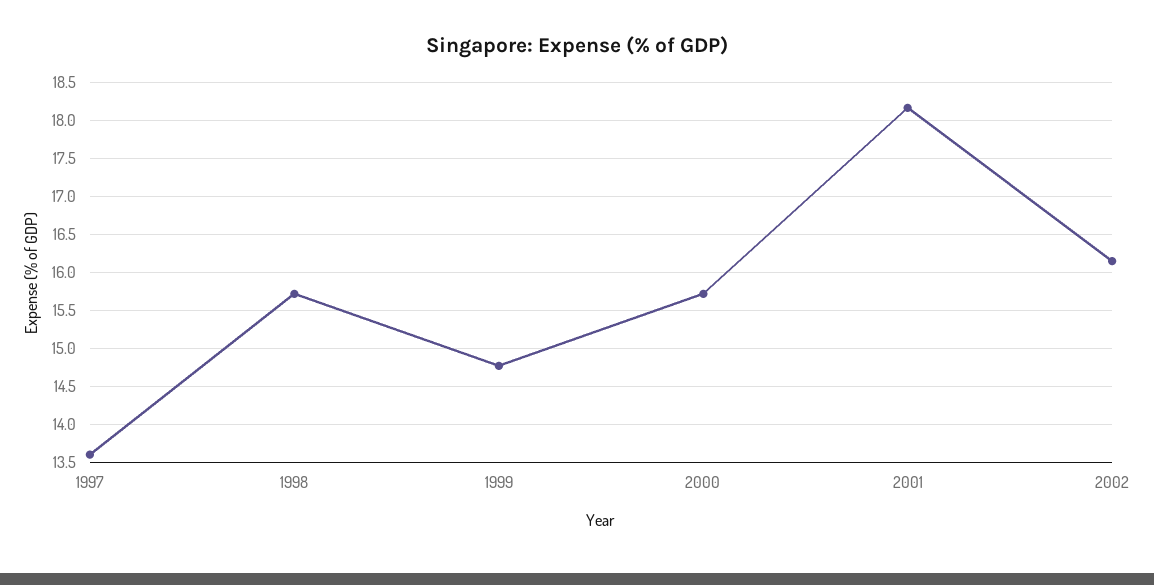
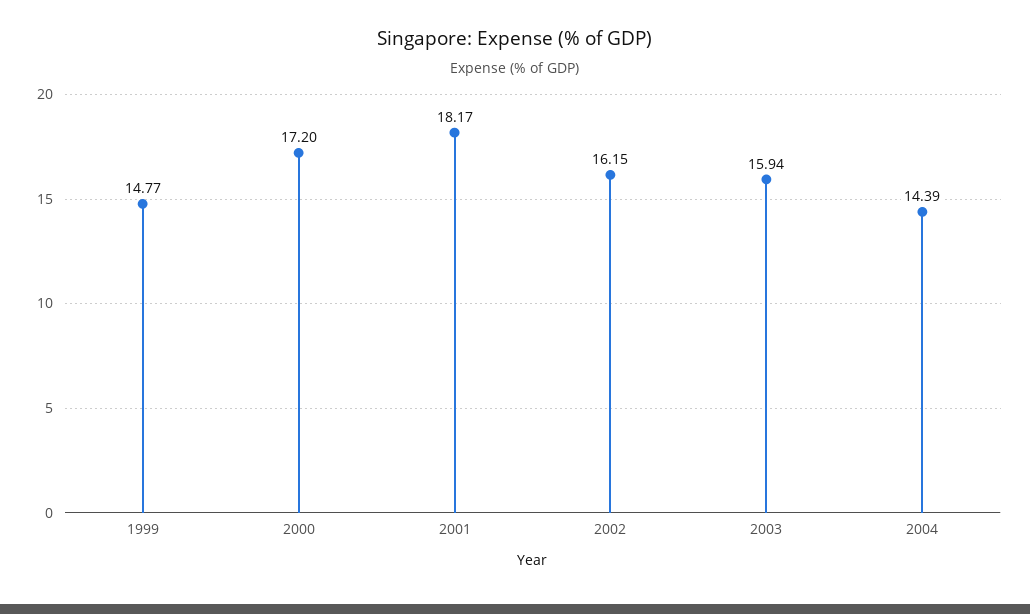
1997: 13.6 -> none
1998: 15.7 -> none
2000: 15.7 -> 17.2
2003: none -> 15.94
2004: none -> 14.39

